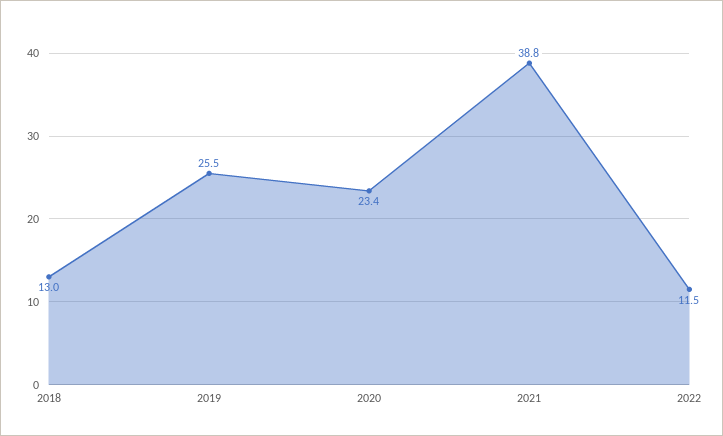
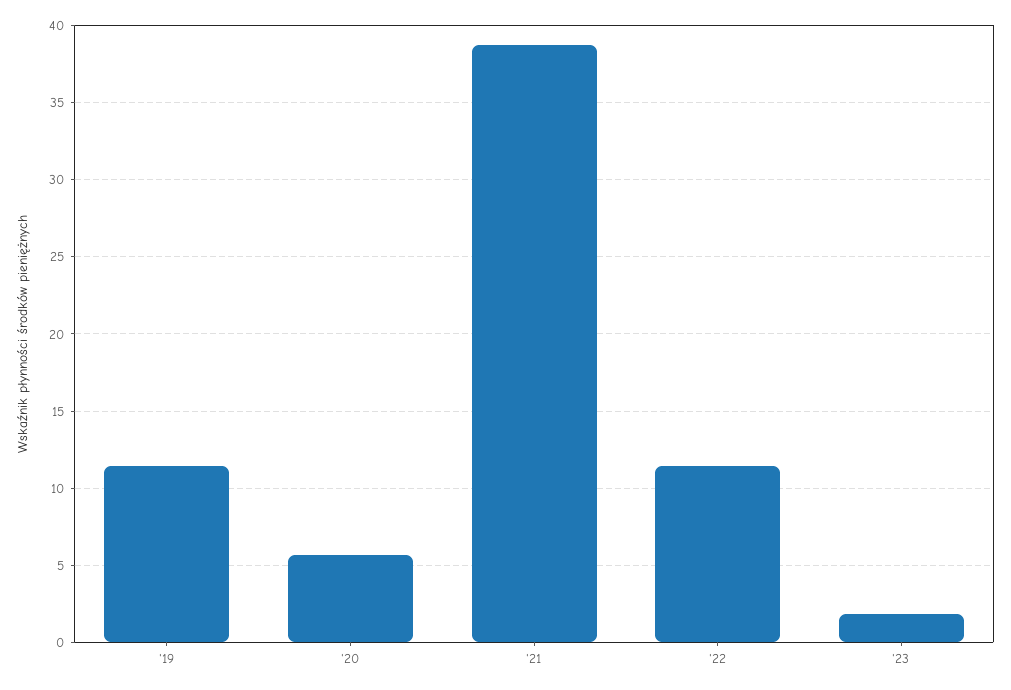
2018: 13 -> none
2019: 25.5 -> 11.5
2020: 23.4 -> 5.5
'23: none -> 2

